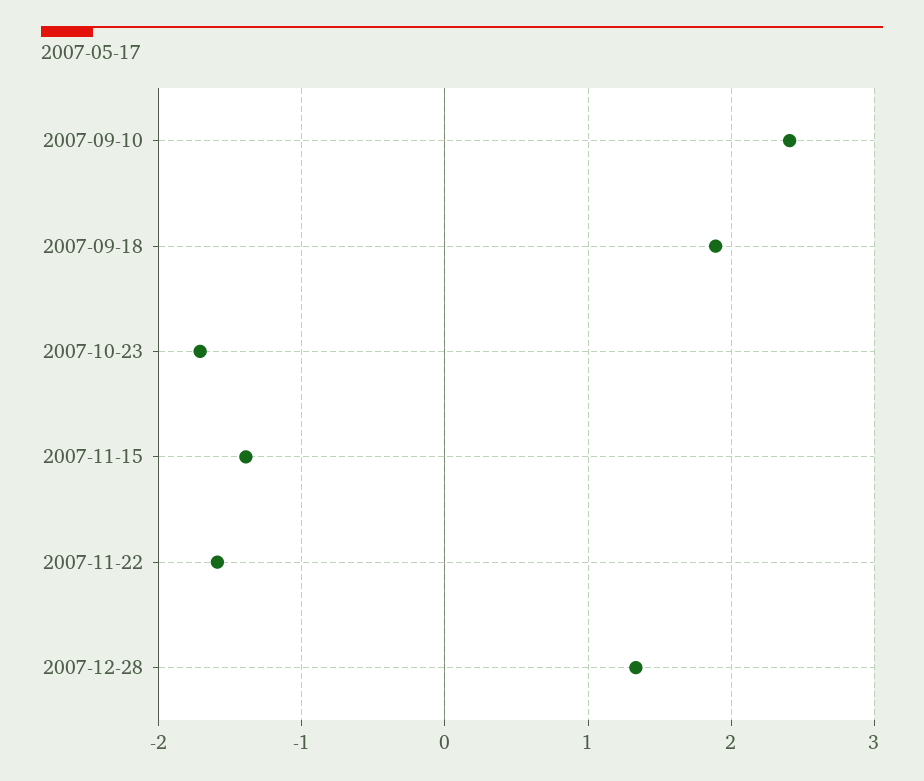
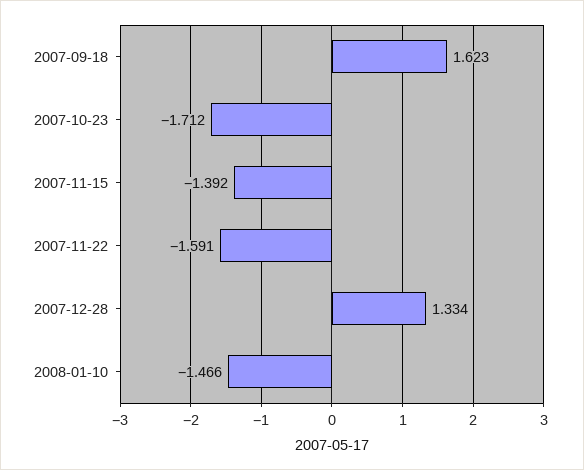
2007-09-10: 2.4 -> none
2007-09-18: 1.9 -> 1.623
2008-01-10: none -> -1.466

